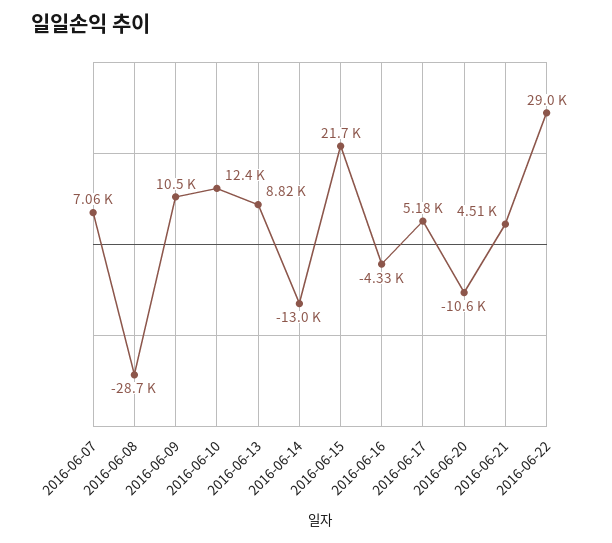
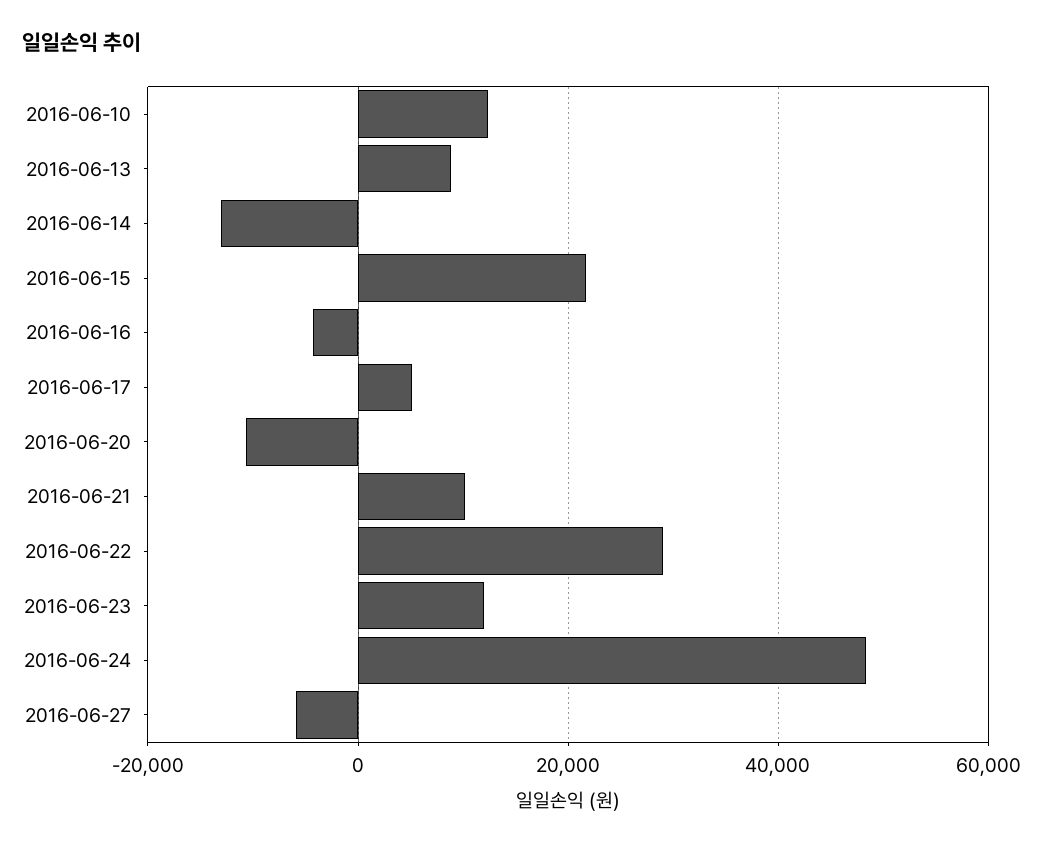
2016-06-07: 7060 -> none
2016-06-08: -28700 -> none
2016-06-09: 10500 -> none
2016-06-21: 4510 -> 10000
2016-06-23: none -> 12000
2016-06-24: none -> 48000
2016-06-27: none -> -6000

